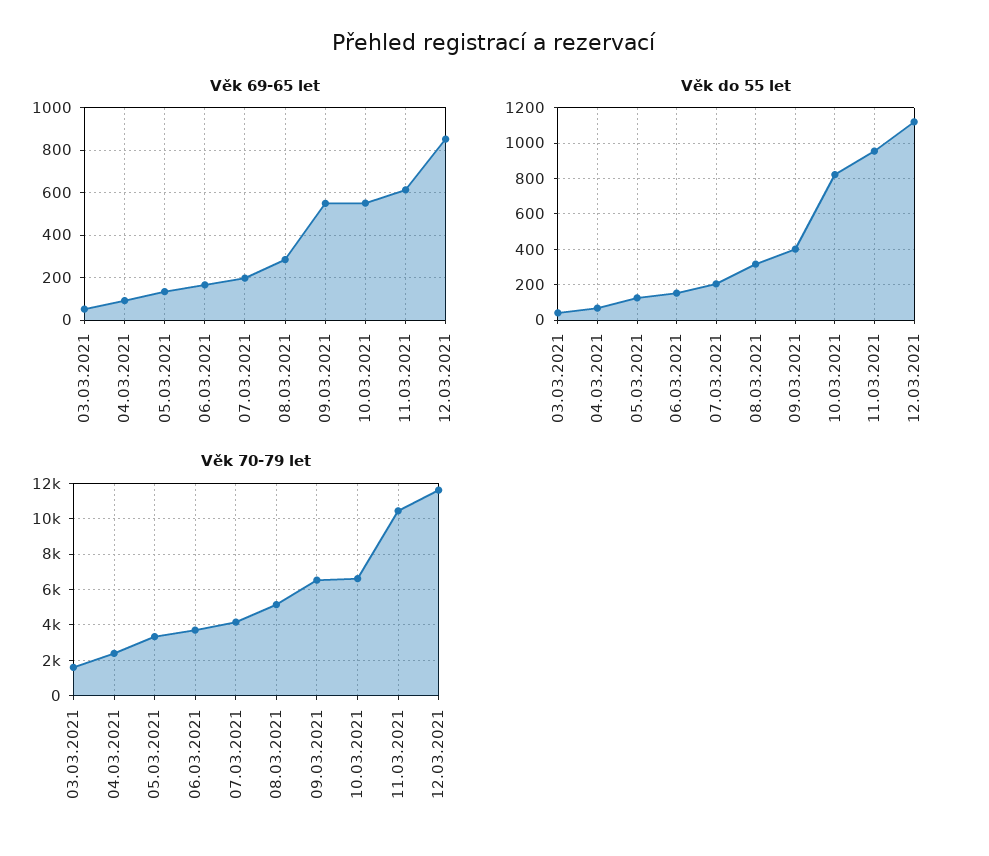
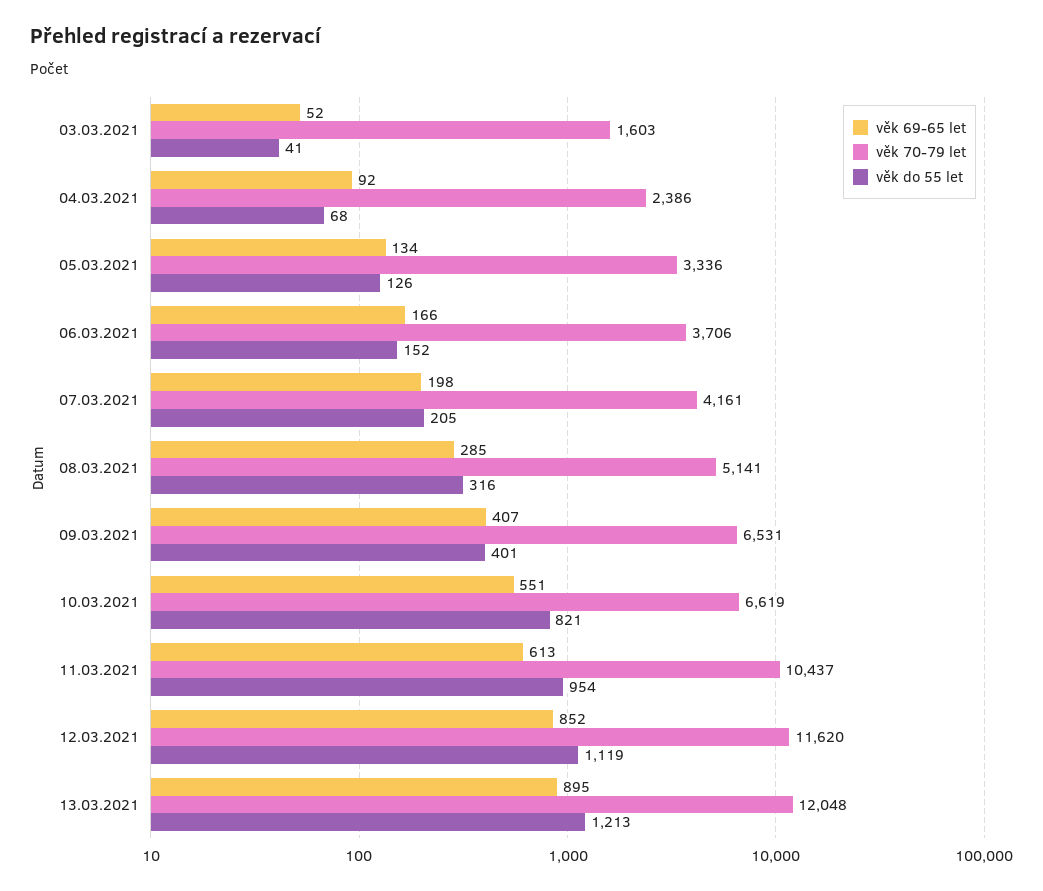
Věk 69-65 let, 09.03.2021: 550 -> 407
Věk 69-65 let, 13.03.2021: none -> 895
Věk 70-79 let, 13.03.2021: none -> 12048
Věk do 55 let, 13.03.2021: none -> 1213

